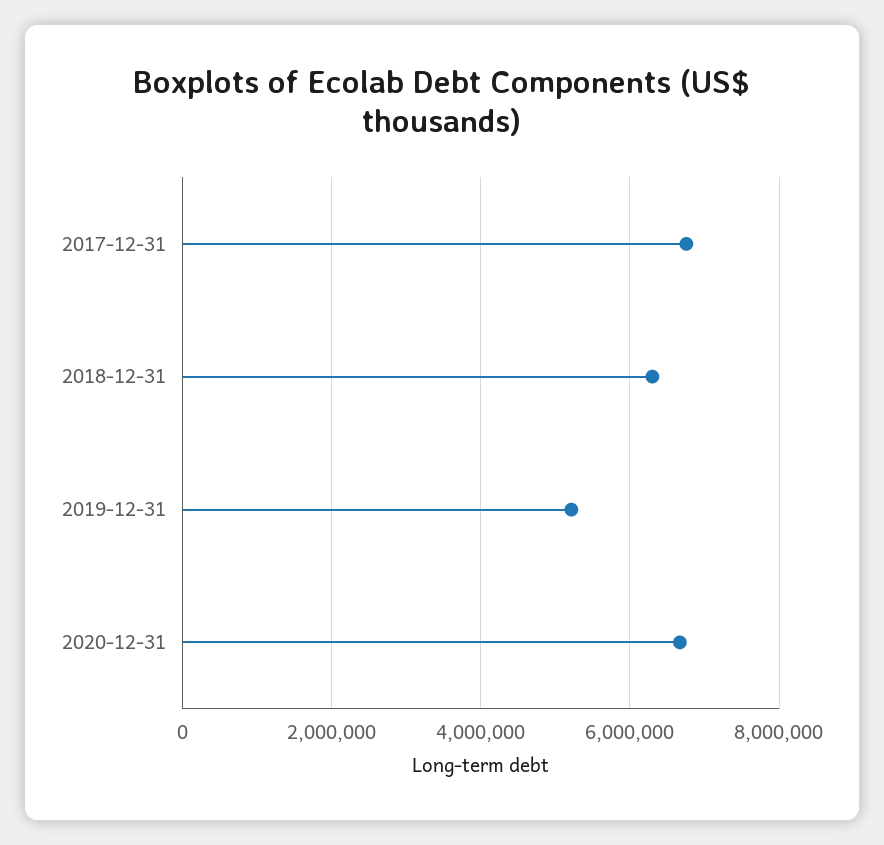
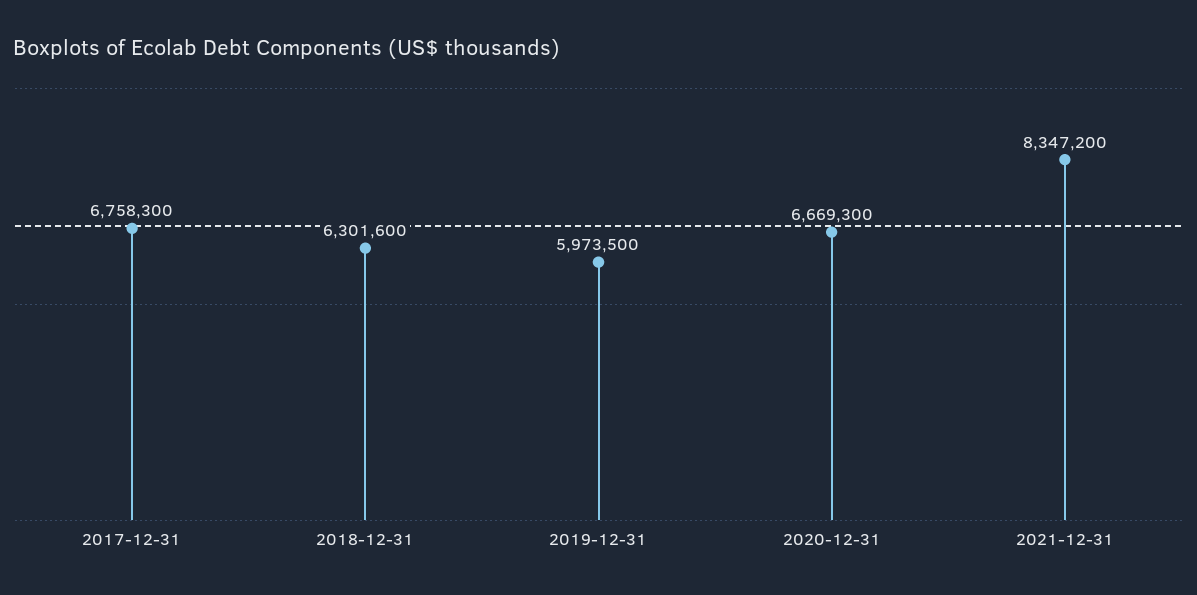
2019-12-31: 5200000 -> 5973500
2021-12-31: none -> 8347200

